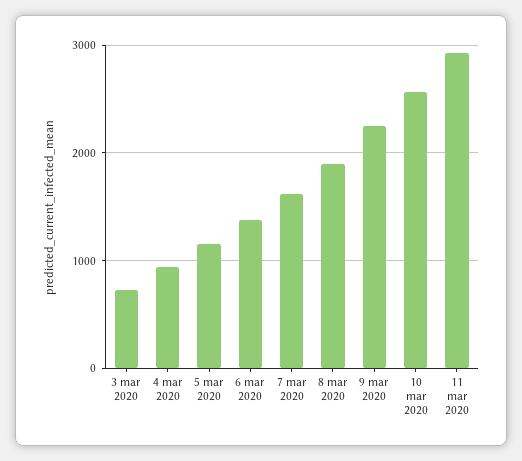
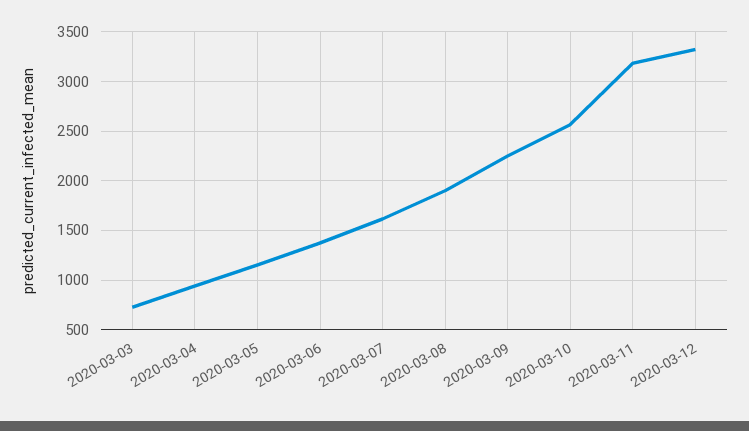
11 mar 2020: 2900 -> 3200
2020-03-12: none -> 3300

